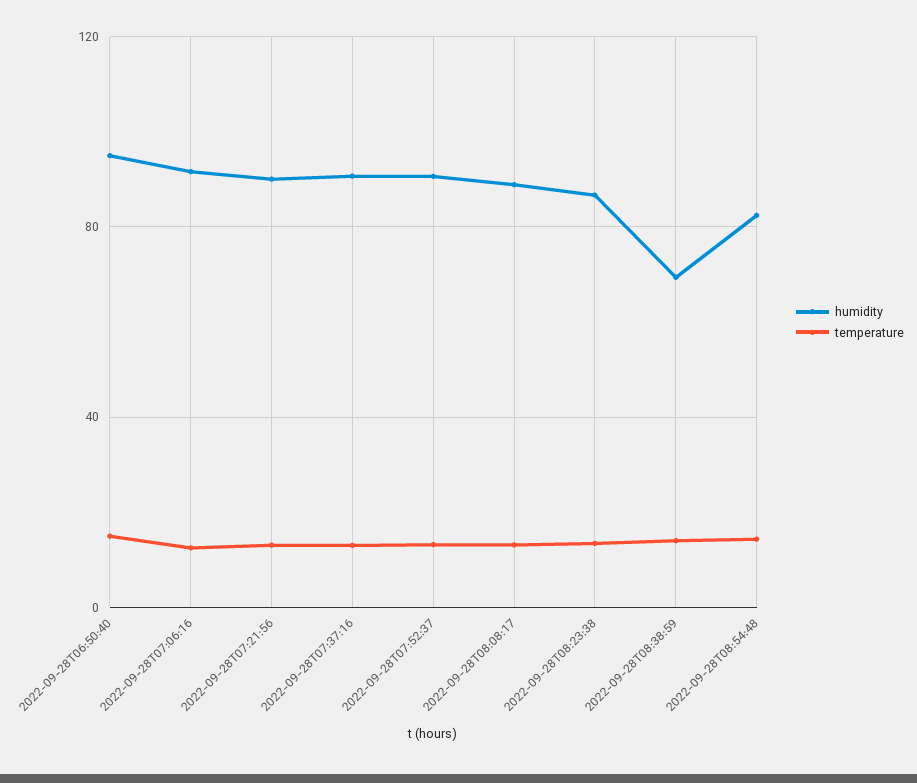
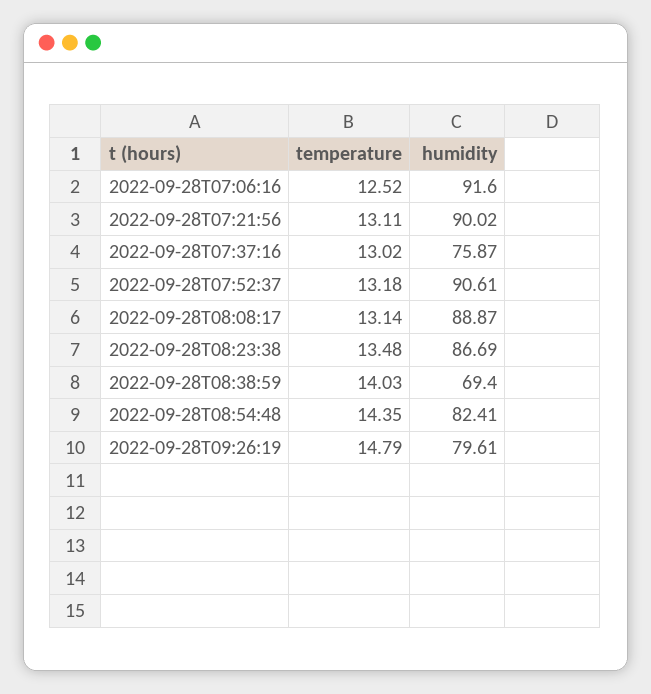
humidity, 2022-09-28T06:50:40: 95 -> none
temperature, 2022-09-28T06:50:40: 15 -> none
humidity, 2022-09-28T07:37:16: 90 -> 75.87
temperature, 2022-09-28T09:26:19: none -> 14.79
humidity, 2022-09-28T09:26:19: none -> 79.61

